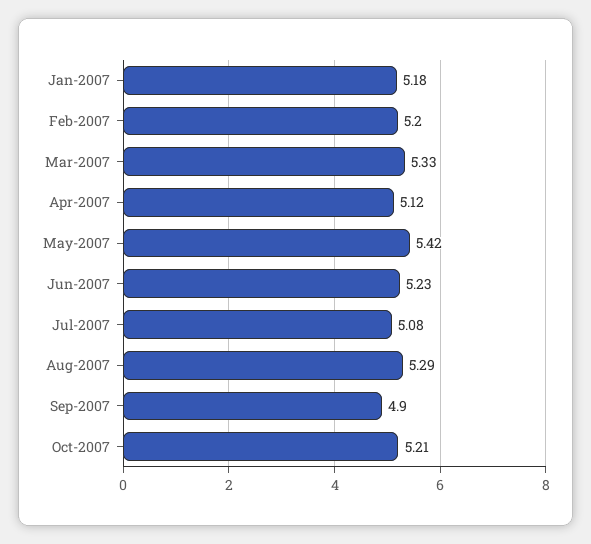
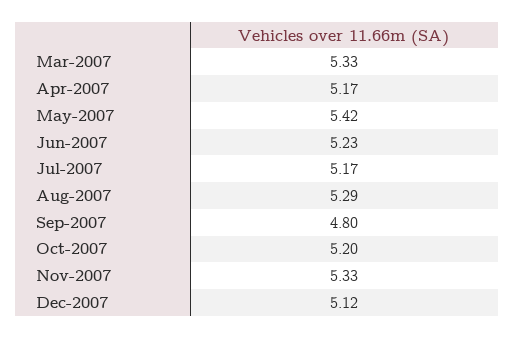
Jan-2007: 5.18 -> none
Feb-2007: 5.2 -> none
Apr-2007: 5.12 -> 5.17
Jul-2007: 5.08 -> 5.17
Sep-2007: 4.9 -> 4.8
Oct-2007: 5.21 -> 5.2
Nov-2007: none -> 5.33
Dec-2007: none -> 5.12

